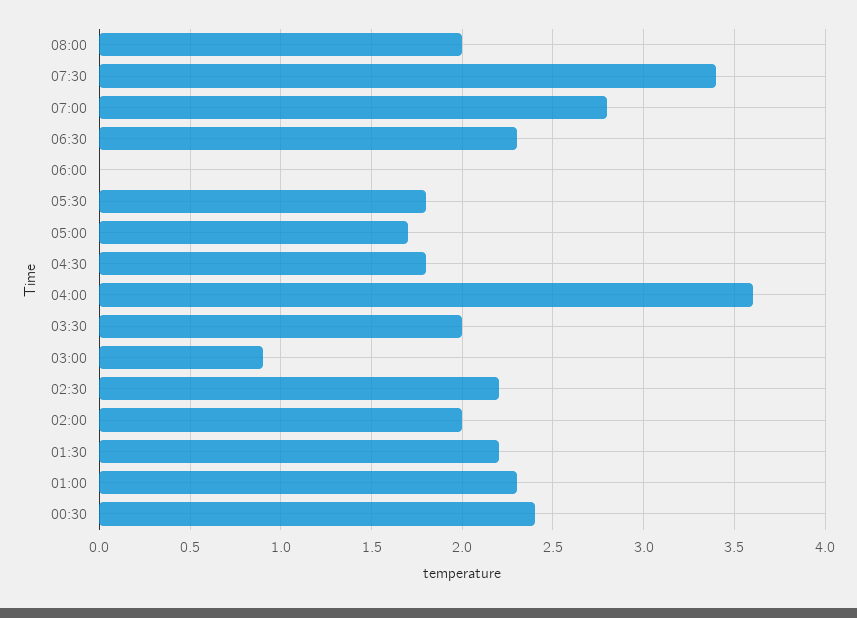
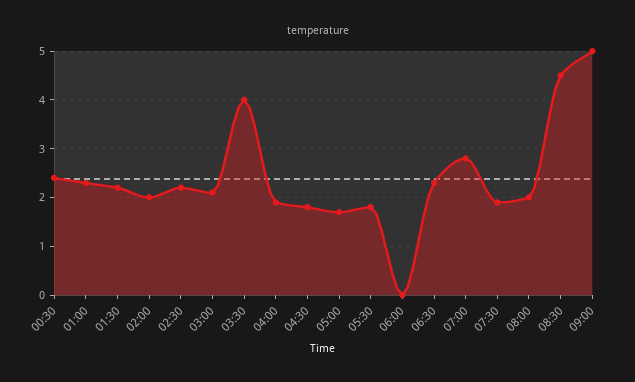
07:30: 3.4 -> 2
04:00: 3.6 -> 2
03:30: 2 -> 4
03:00: 0.9 -> 2
08:30: none -> 4.5
09:00: none -> 5

